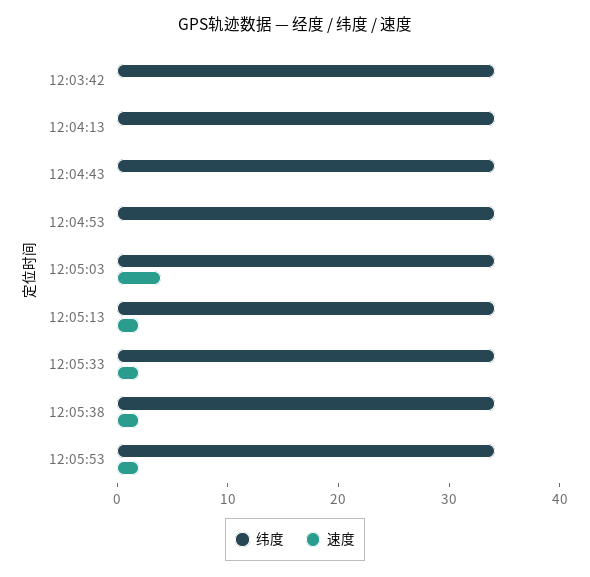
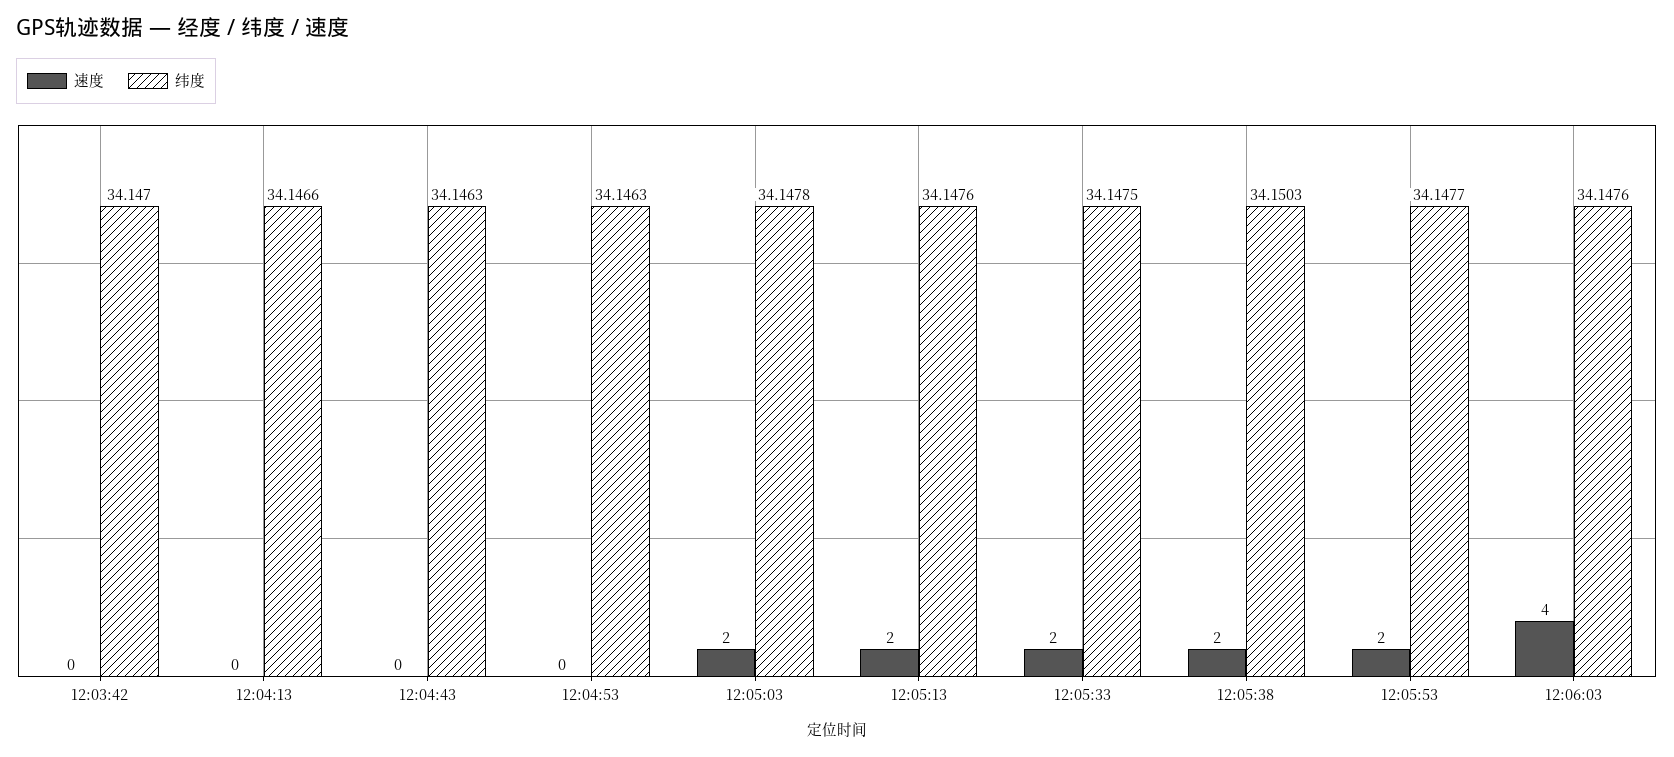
速度, 12:05:03: 4 -> 2
速度, 12:06:03: none -> 4
纬度, 12:06:03: none -> 34.1476

